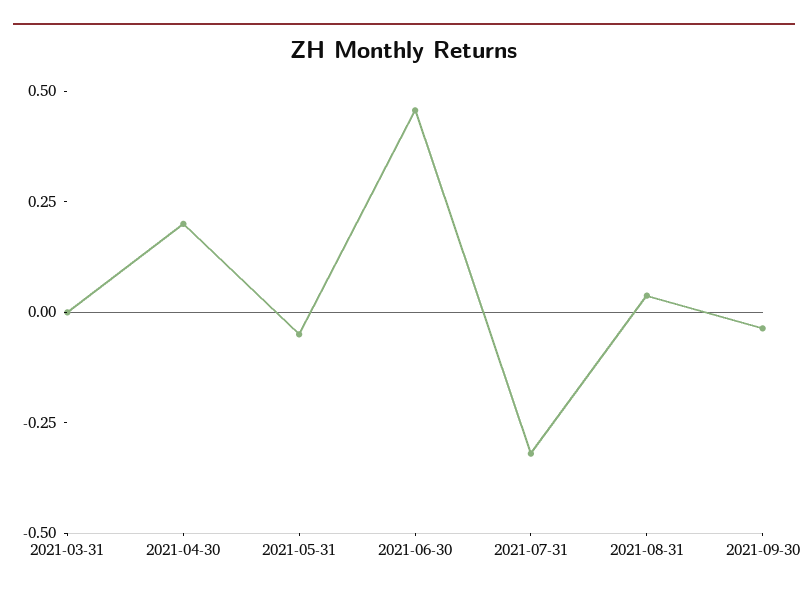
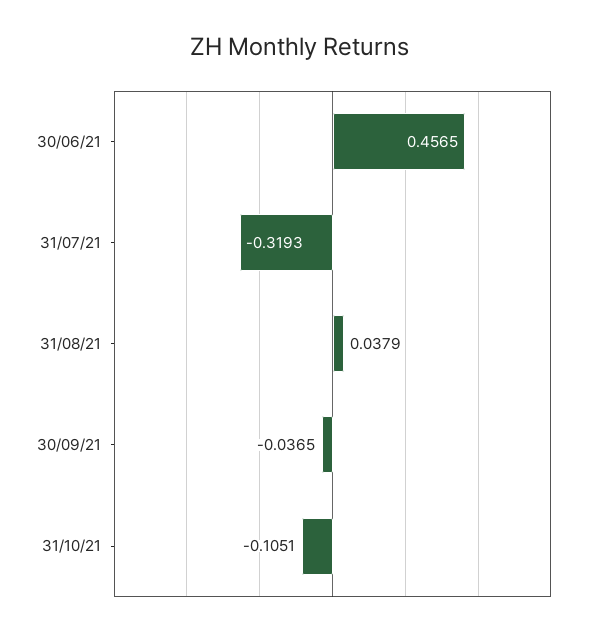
2021-03-31: 0 -> none
2021-04-30: 0.2 -> none
2021-05-31: -0.05 -> none
31/10/21: none -> -0.1051

